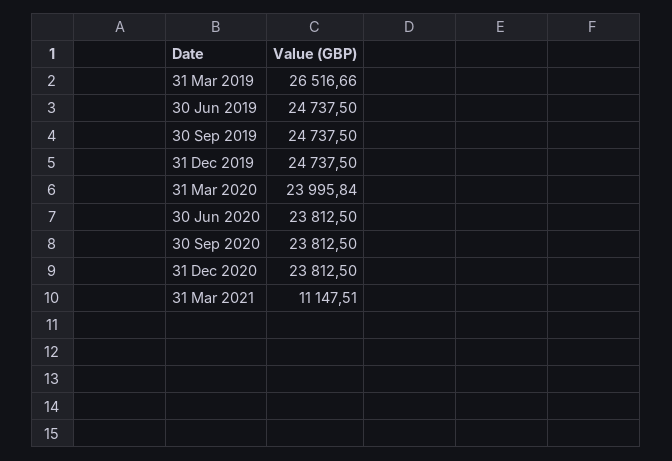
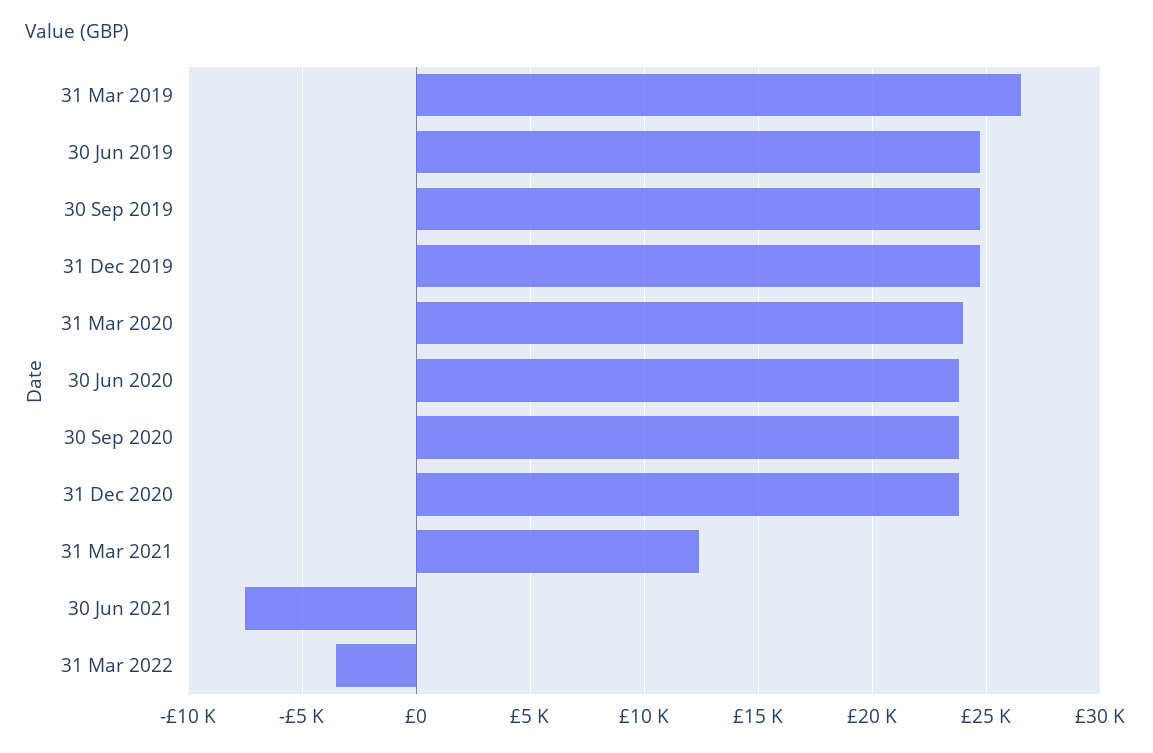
31 Mar 2021: 11147.51 -> 12500
30 Jun 2021: none -> -7500
31 Mar 2022: none -> -3500

